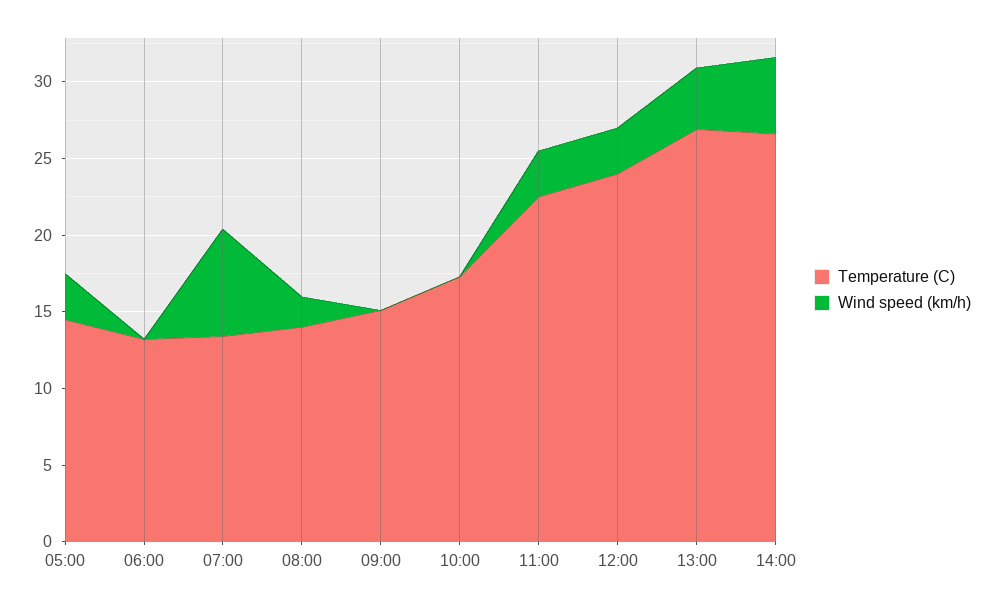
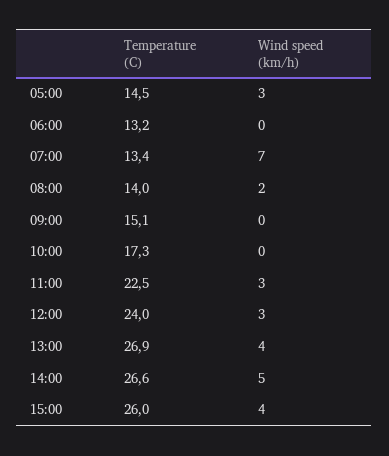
Temperature (C), 15:00: none -> 26
Wind speed (km/h), 15:00: none -> 4

